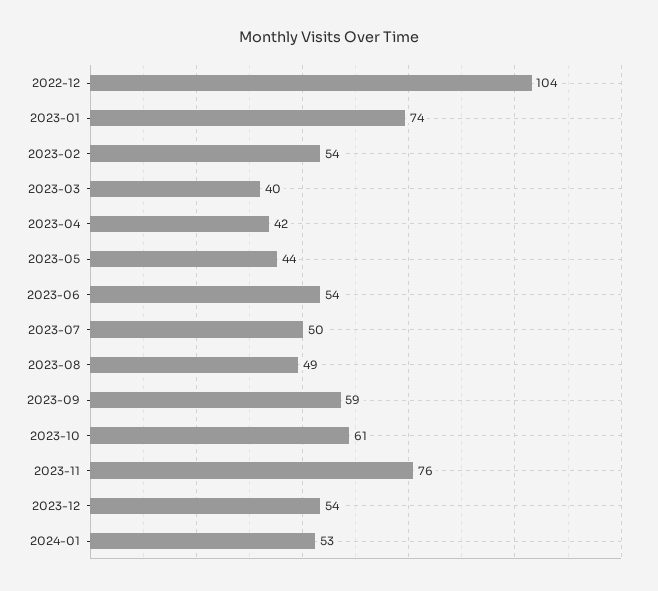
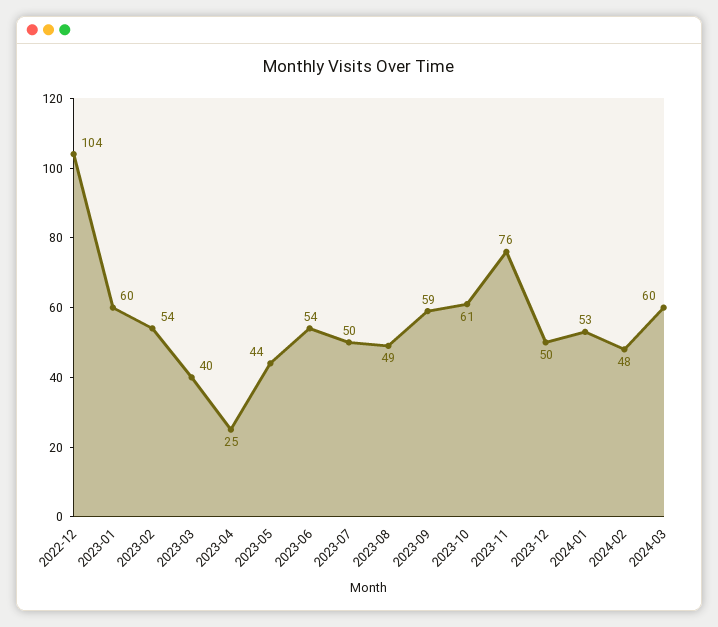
2023-01: 74 -> 60
2023-04: 42 -> 25
2023-12: 54 -> 50
2024-02: none -> 48
2024-03: none -> 60

